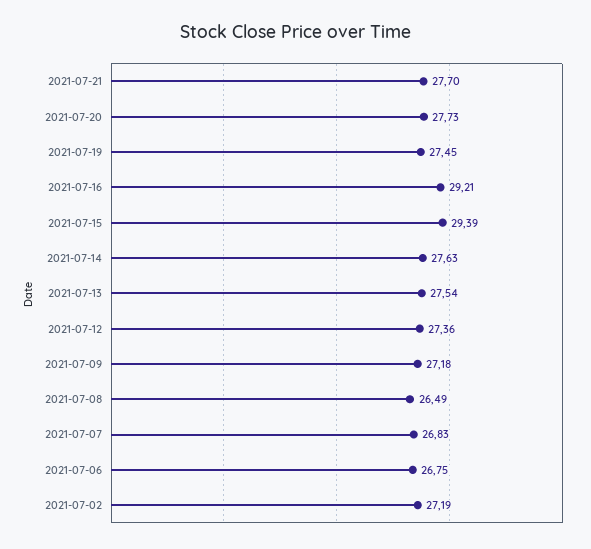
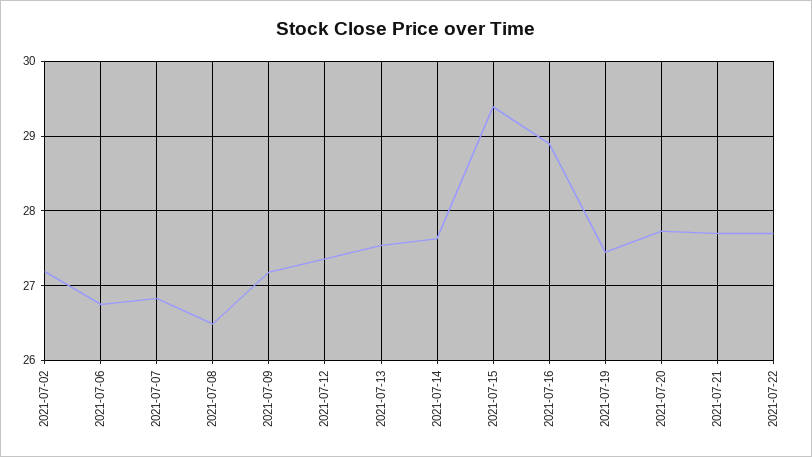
2021-07-16: 29.21 -> 28.9
2021-07-22: none -> 27.7

